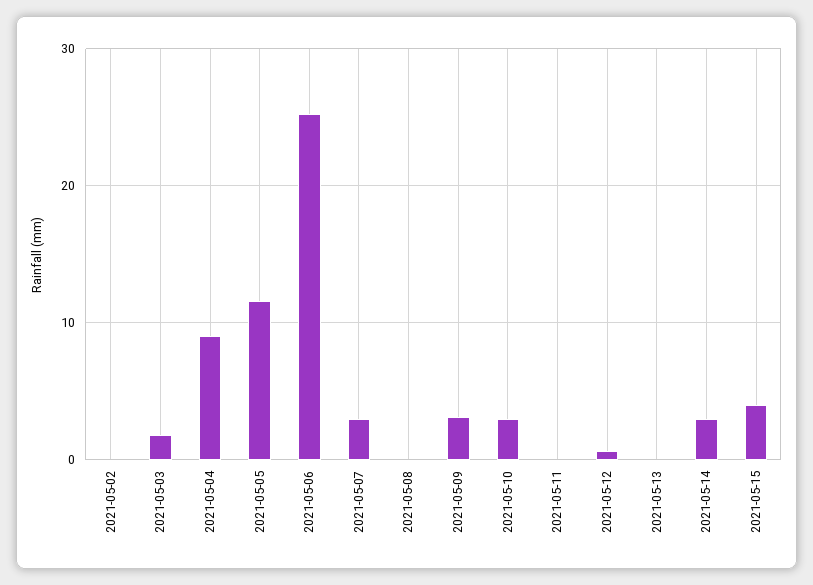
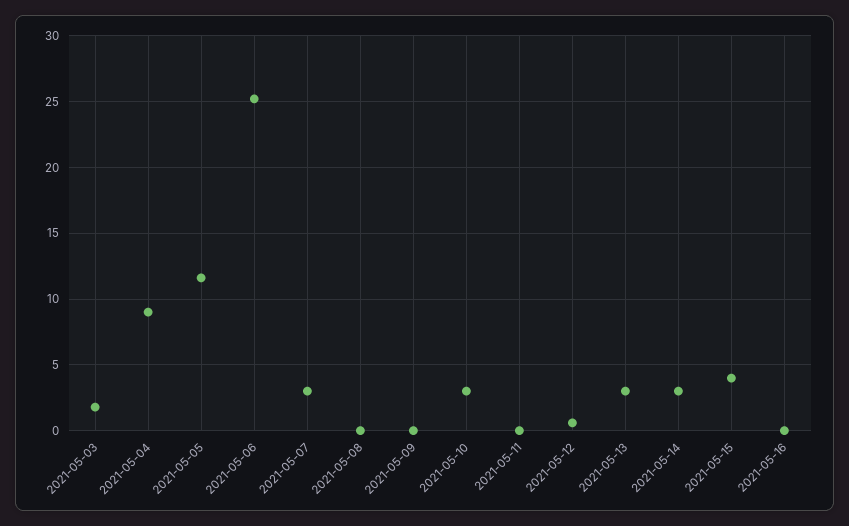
2021-05-02: 0 -> none
2021-05-09: 3 -> 0
2021-05-13: 0 -> 3
2021-05-16: none -> 0

